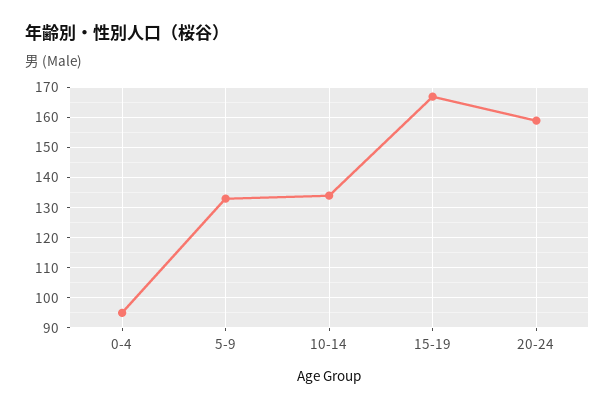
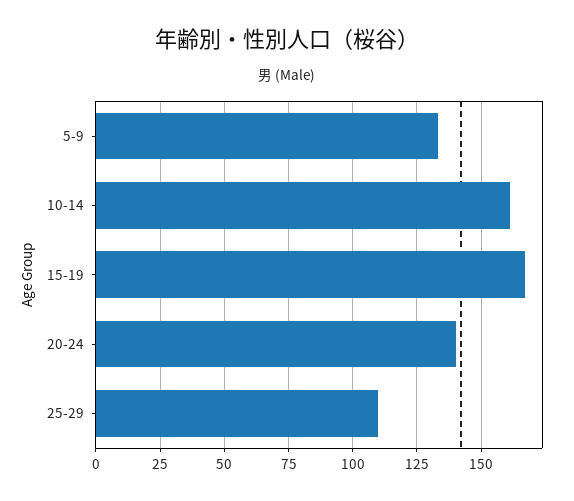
0-4: 95 -> none
10-14: 135 -> 160
20-24: 160 -> 140
25-29: none -> 110

